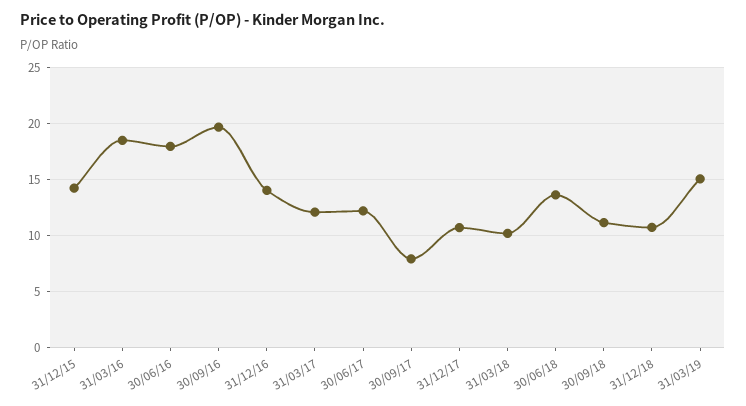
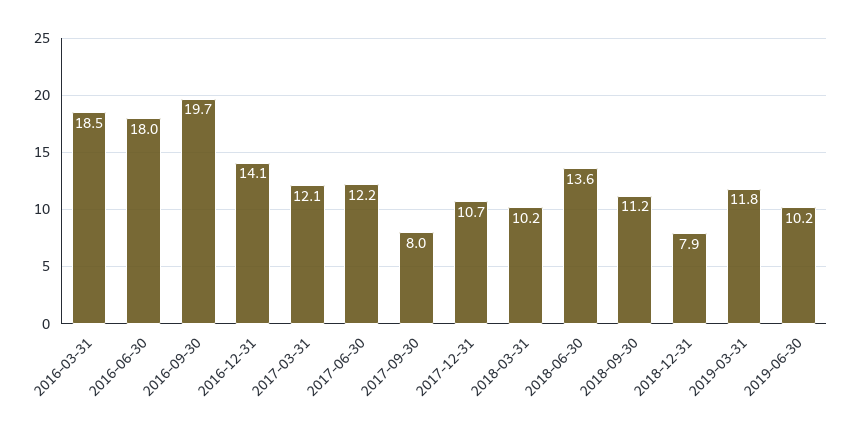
31/12/15: 14 -> none
31/12/18: 11 -> 7.9
31/03/19: 15 -> 11.8
2019-06-30: none -> 10.2

